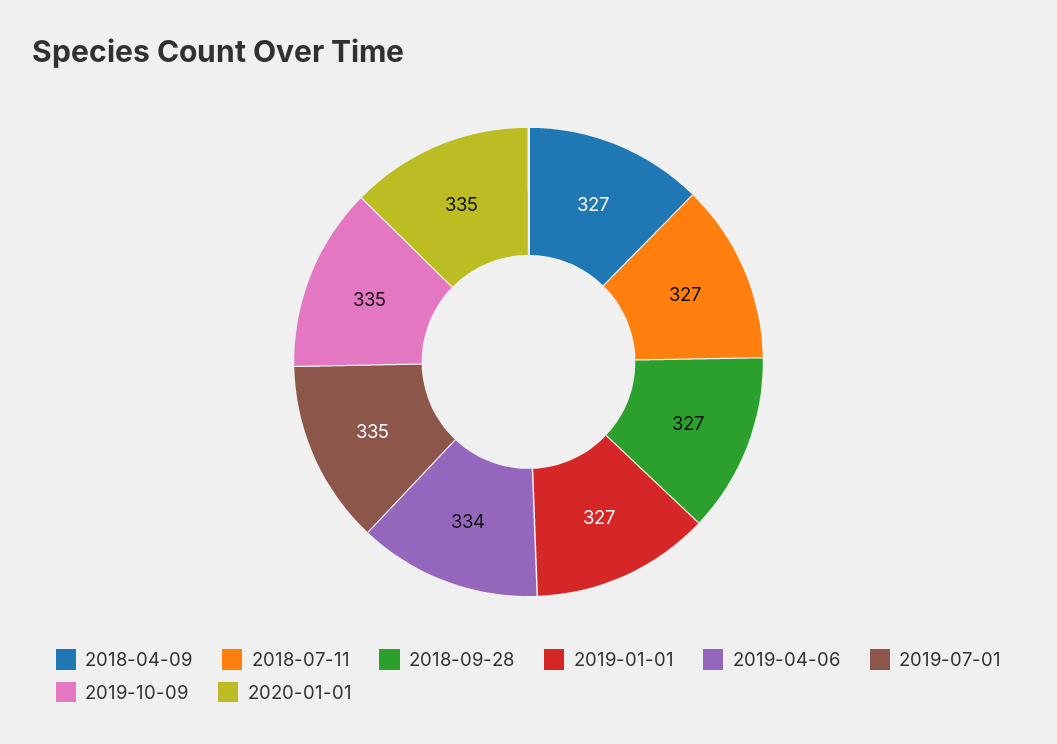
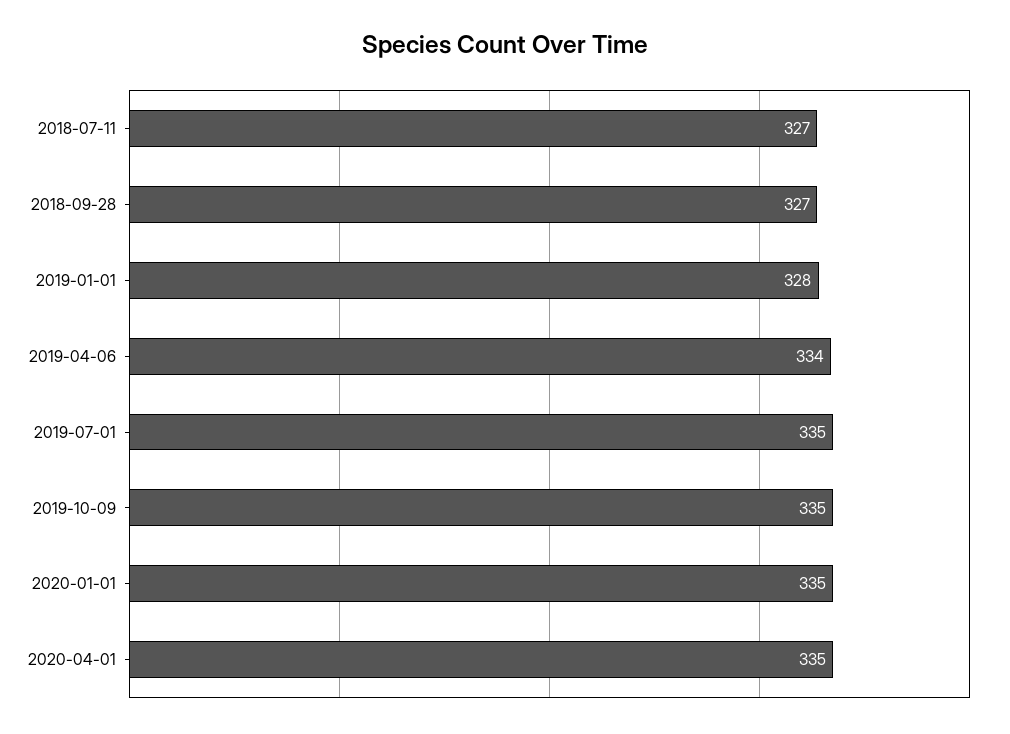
2018-04-09: 327 -> none
2019-01-01: 327 -> 328
2020-04-01: none -> 335

